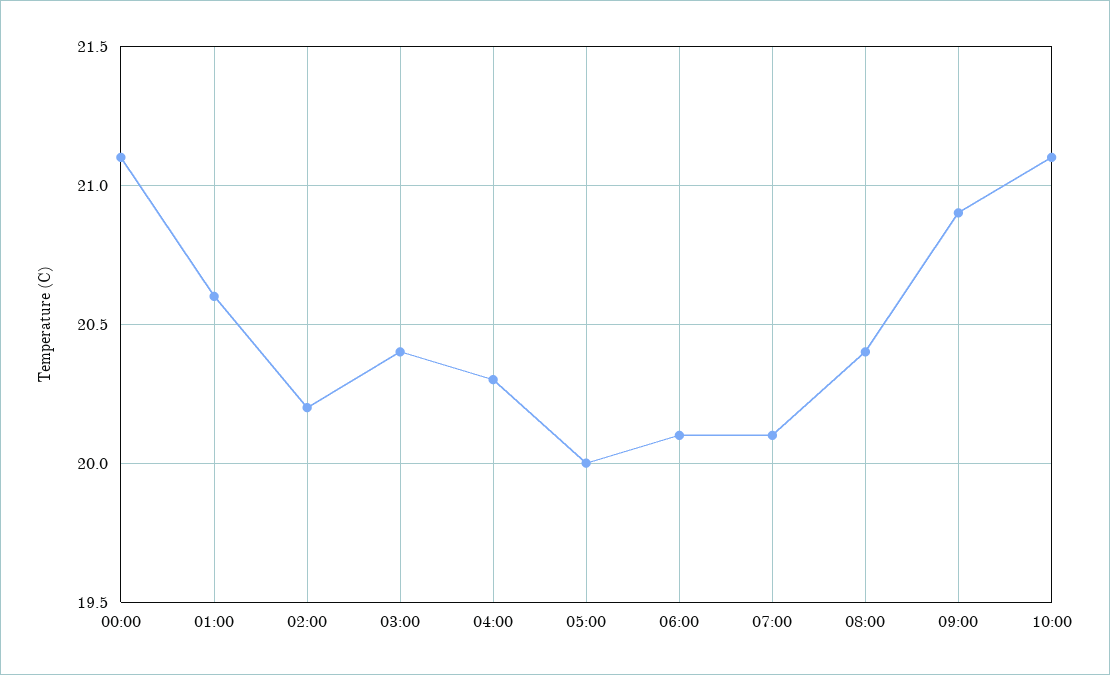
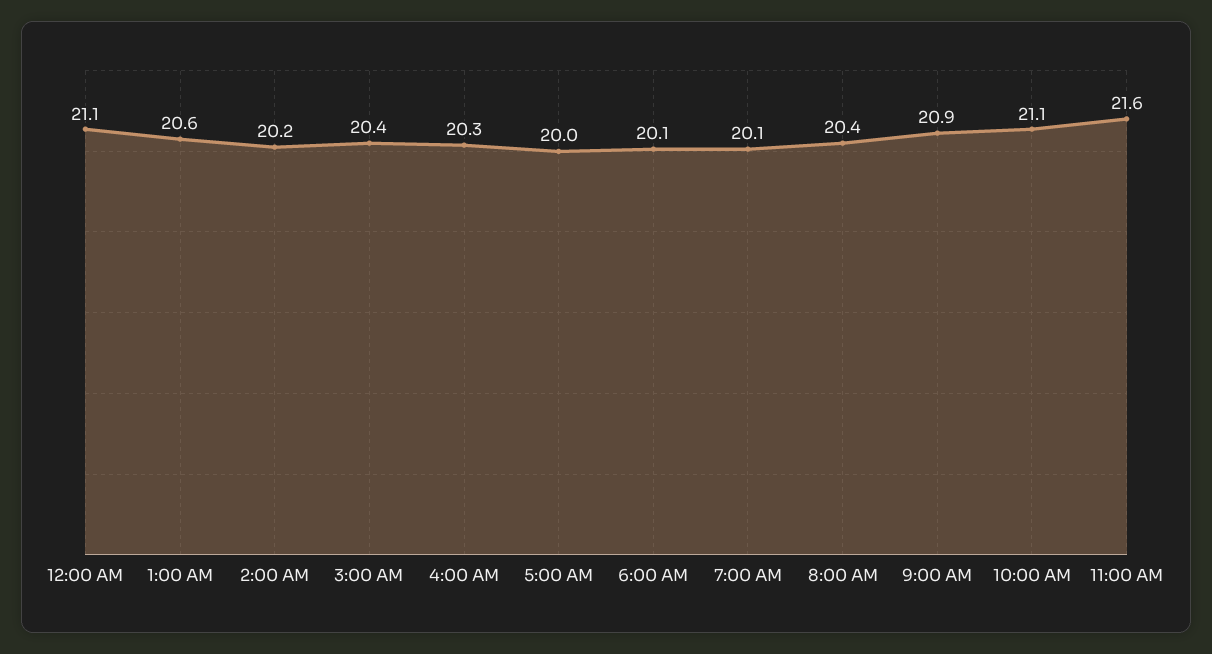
11:00 AM: none -> 21.6

